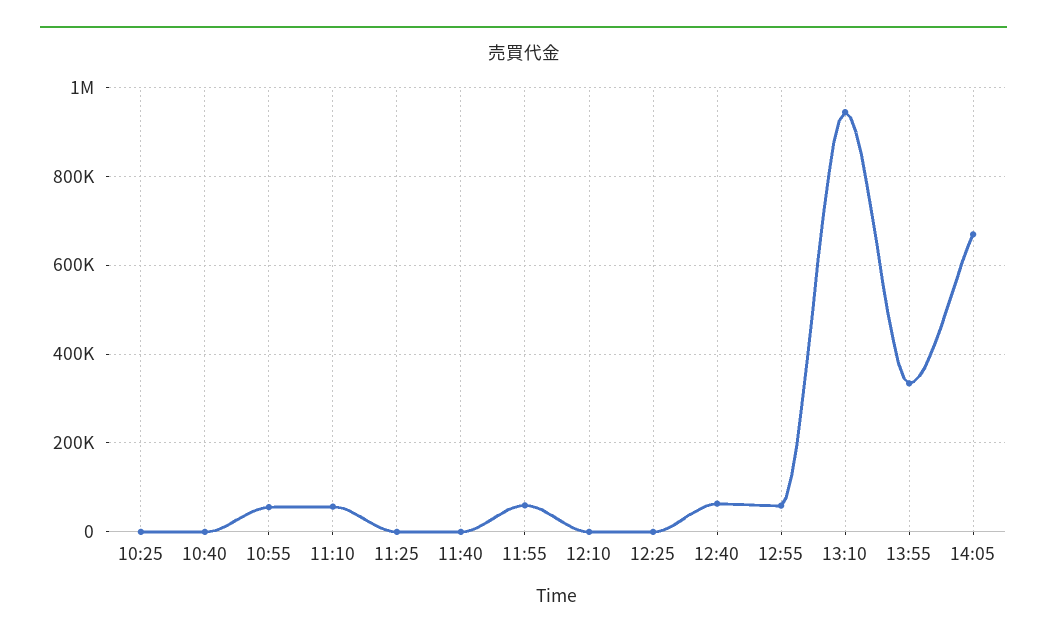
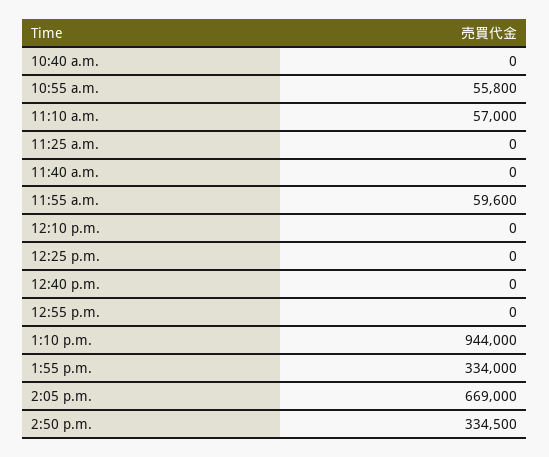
10:25: 0 -> none
12:40: 60000 -> 0
12:55: 60000 -> 0
2:50 p.m.: none -> 334500

